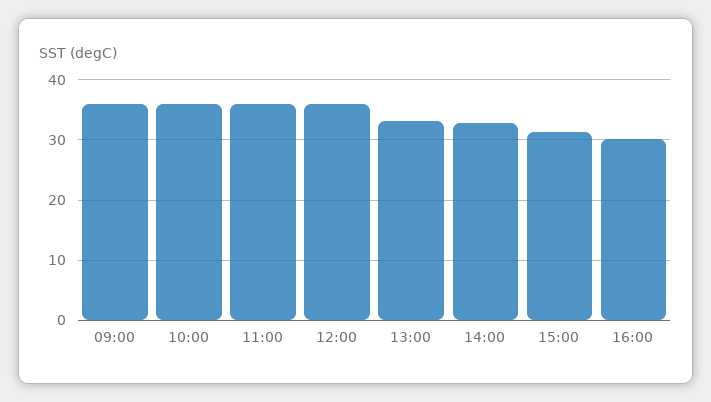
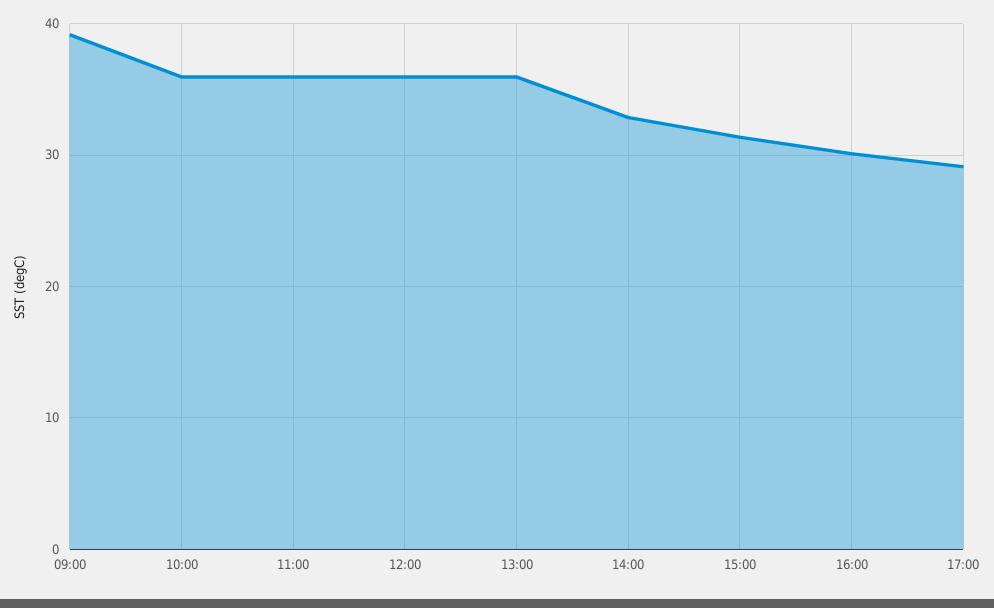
09:00: 36 -> 39
13:00: 33 -> 36
17:00: none -> 29

